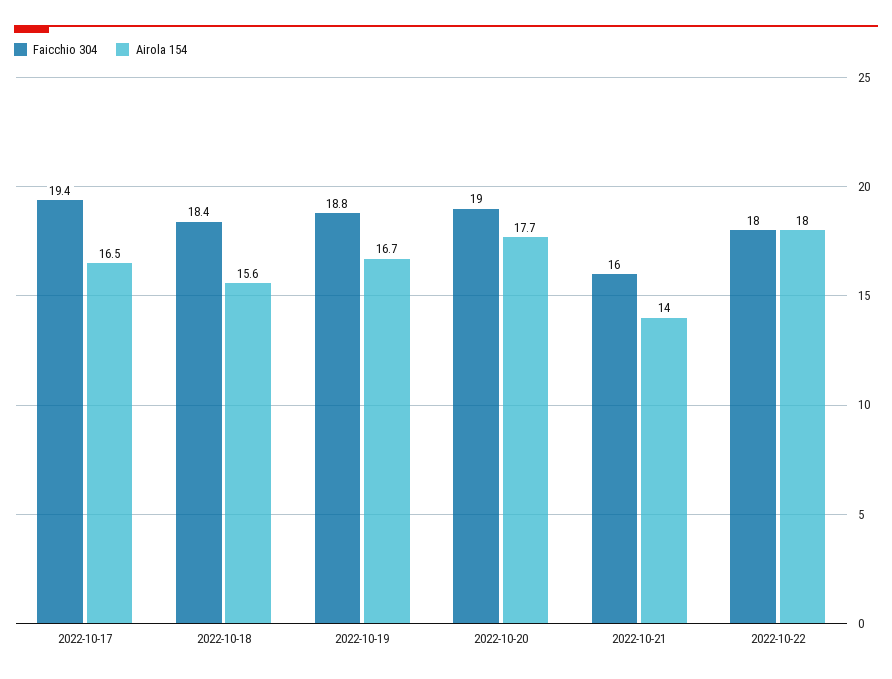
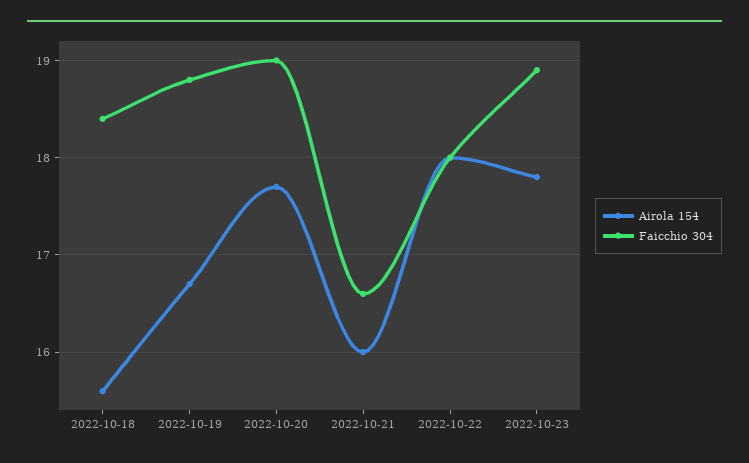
Faicchio 304, 2022-10-17: 19.4 -> none
Airola 154, 2022-10-17: 16.5 -> none
Faicchio 304, 2022-10-21: 16 -> 16.6
Airola 154, 2022-10-21: 14 -> 16
Airola 154, 2022-10-23: none -> 17.8
Faicchio 304, 2022-10-23: none -> 18.9

